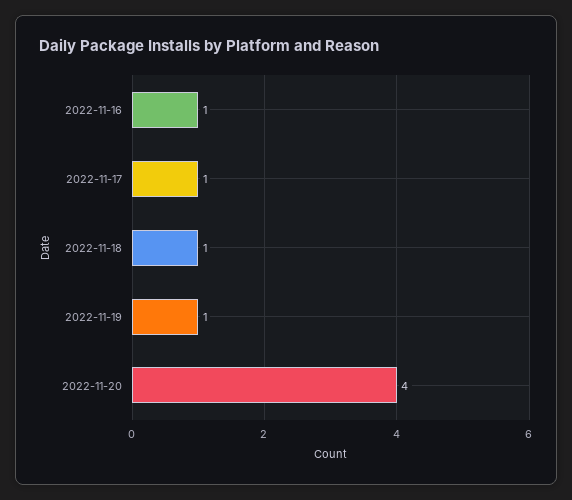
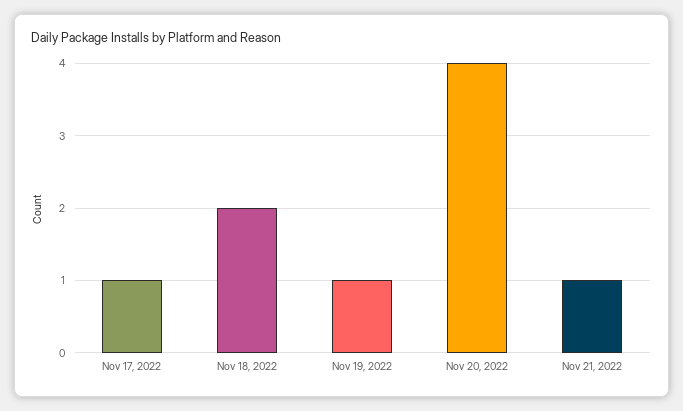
2022-11-16: 1 -> none
2022-11-18: 1 -> 2
Nov 21, 2022: none -> 1

